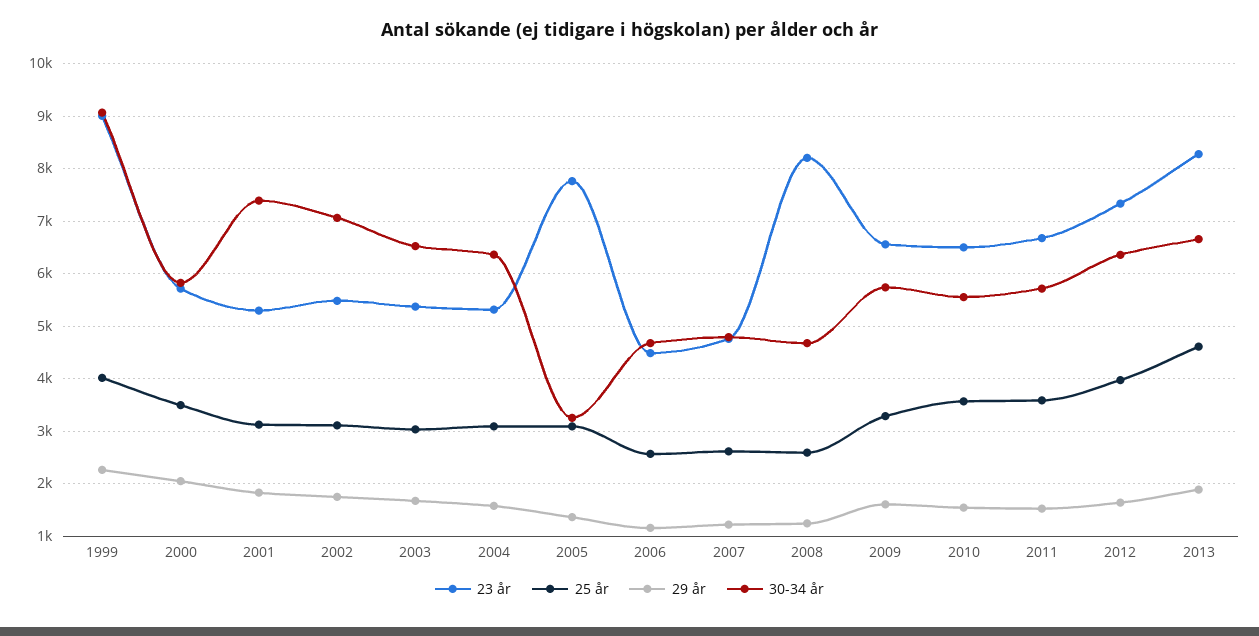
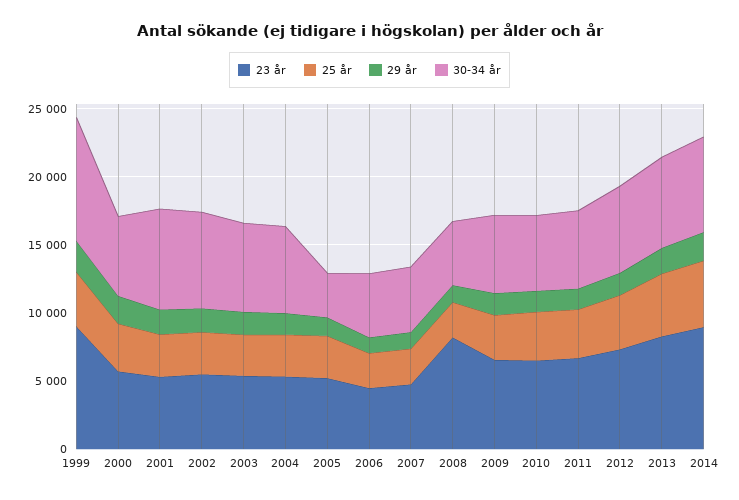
23 år, 2005: 7800 -> 5000
23 år, 2014: none -> 9000
25 år, 2014: none -> 5000
29 år, 2014: none -> 2000
30-34 år, 2014: none -> 7000

